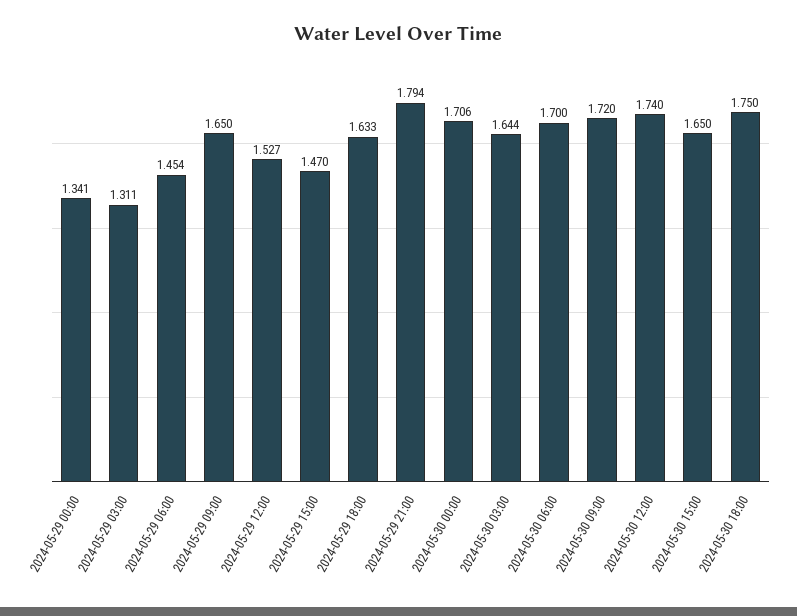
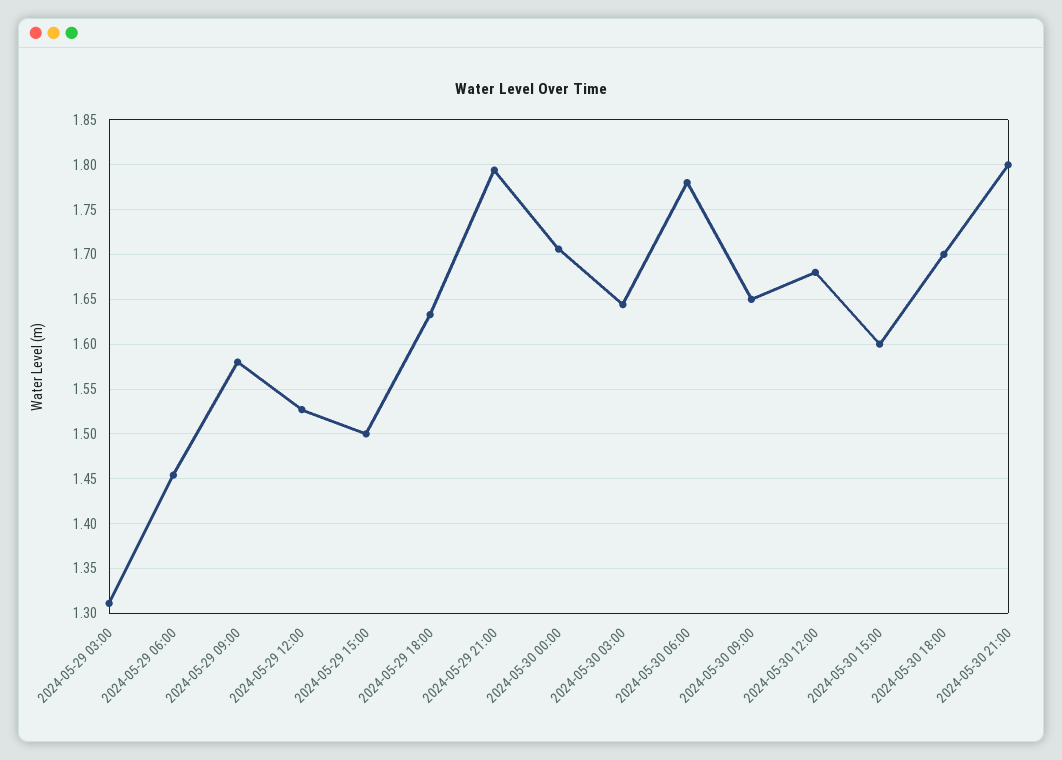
2024-05-29 00:00: 1.341 -> none
2024-05-29 09:00: 1.65 -> 1.58
2024-05-29 15:00: 1.47 -> 1.5
2024-05-30 06:00: 1.7 -> 1.78
2024-05-30 09:00: 1.72 -> 1.65
2024-05-30 12:00: 1.74 -> 1.68
2024-05-30 15:00: 1.65 -> 1.6
2024-05-30 18:00: 1.75 -> 1.7
2024-05-30 21:00: none -> 1.8

